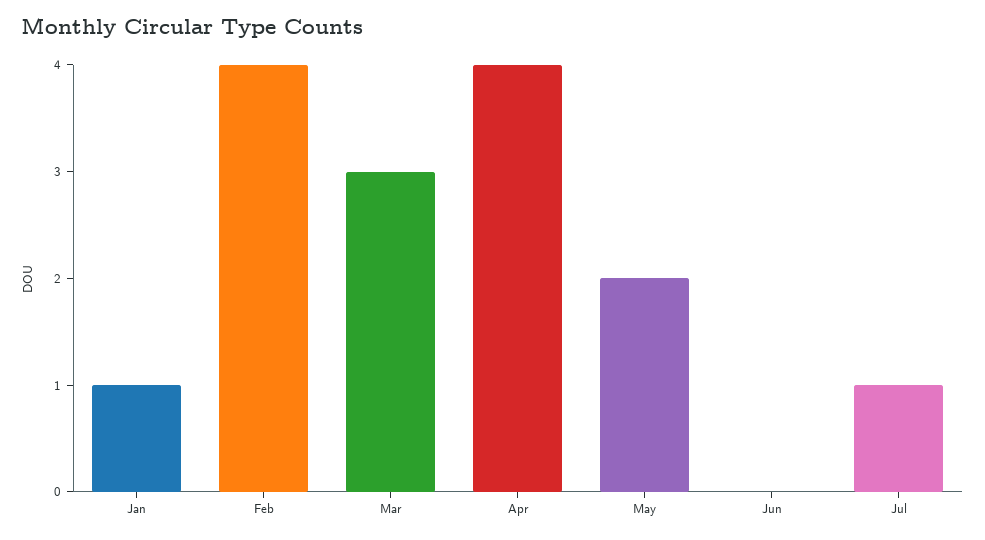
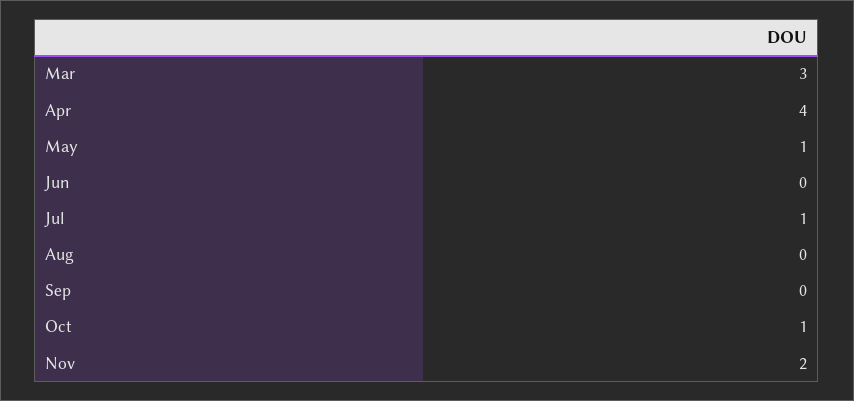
Jan: 1 -> none
Feb: 4 -> none
May: 2 -> 1
Aug: none -> 0
Sep: none -> 0
Oct: none -> 1
Nov: none -> 2

